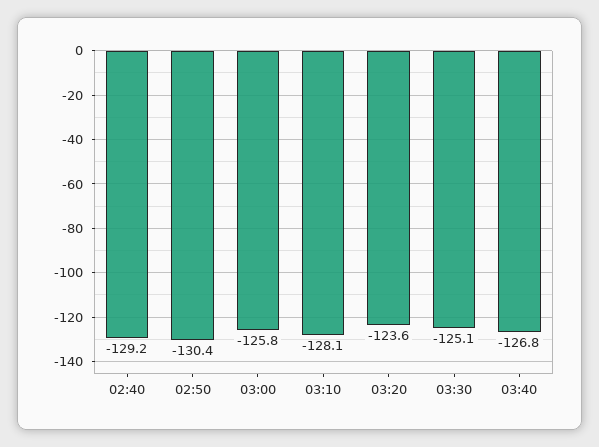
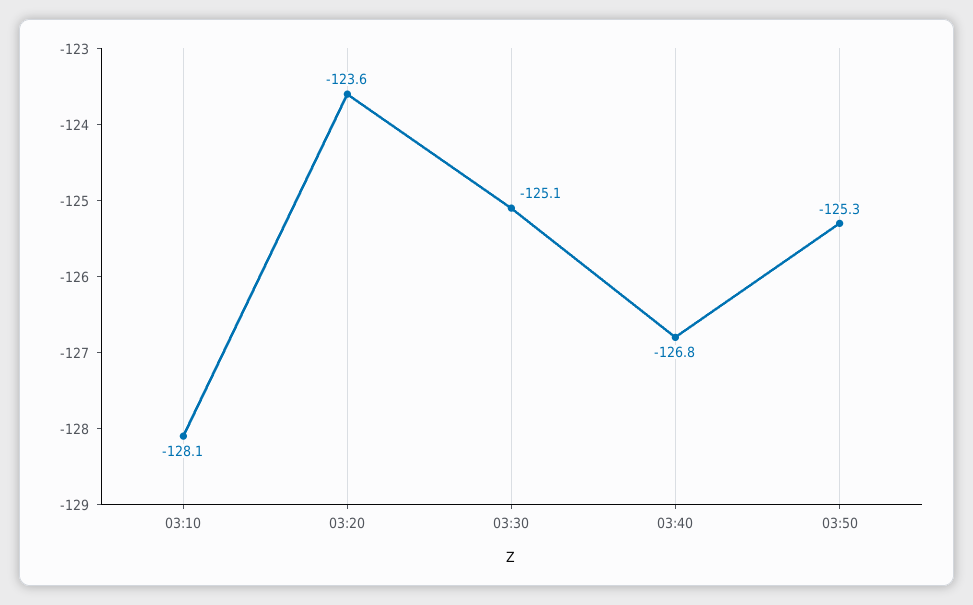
02:40: -129.2 -> none
02:50: -130.4 -> none
03:00: -125.8 -> none
03:50: none -> -125.3

